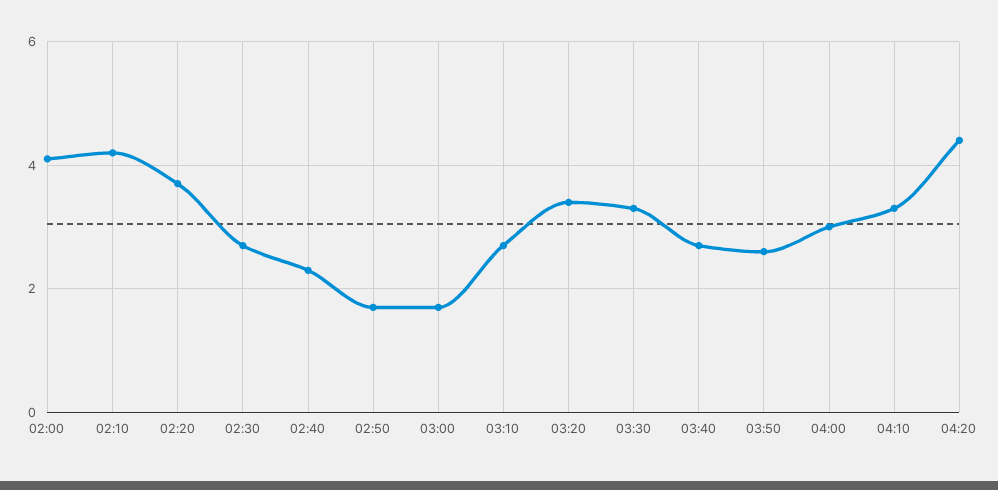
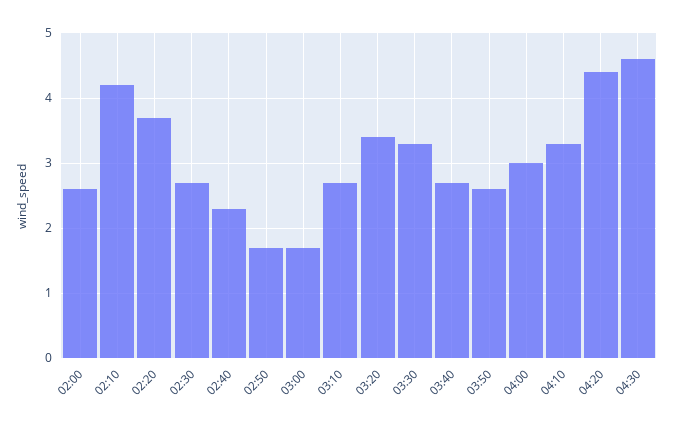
02:00: 4 -> 2.6
04:30: none -> 4.6

